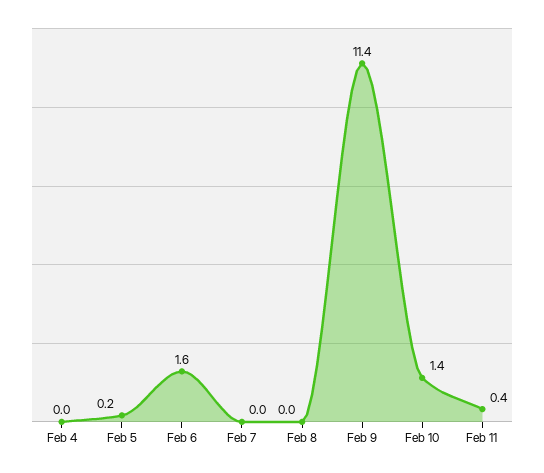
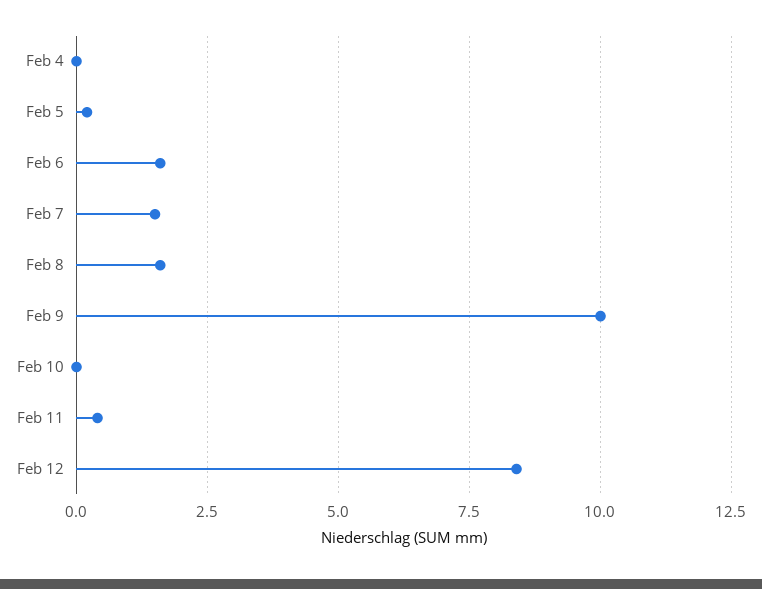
Feb 7: 0 -> 1.5
Feb 8: 0 -> 1.5
Feb 9: 11.4 -> 10
Feb 10: 1.4 -> 0
Feb 12: none -> 8.5

